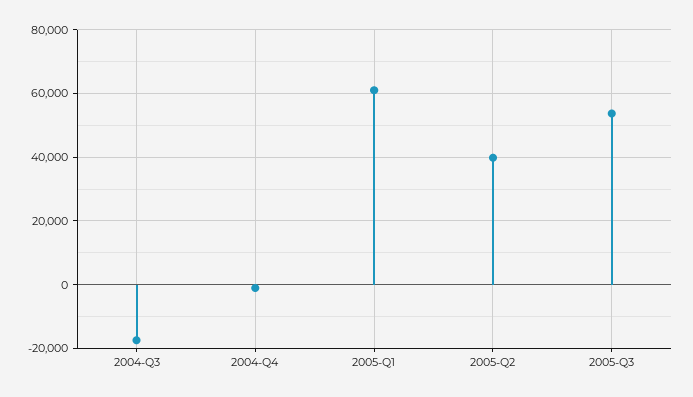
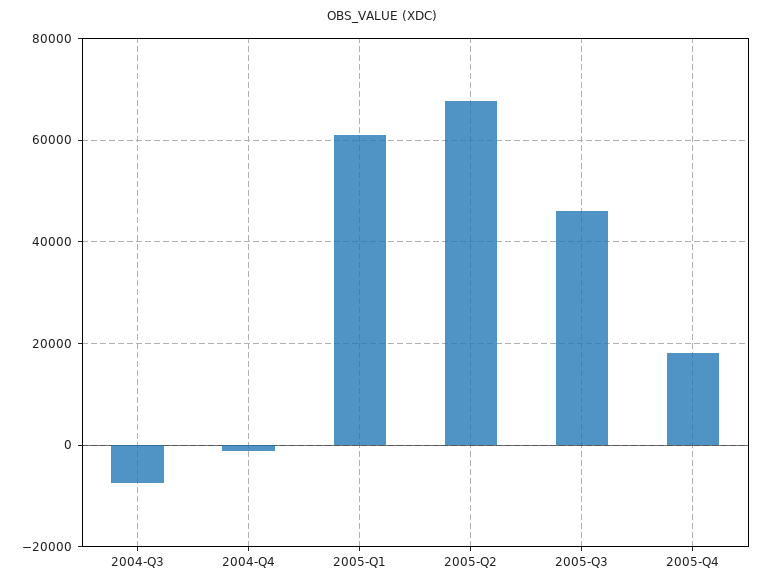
2004-Q3: -18000 -> -8000
2005-Q2: 40000 -> 68000
2005-Q3: 54000 -> 46000
2005-Q4: none -> 18000

